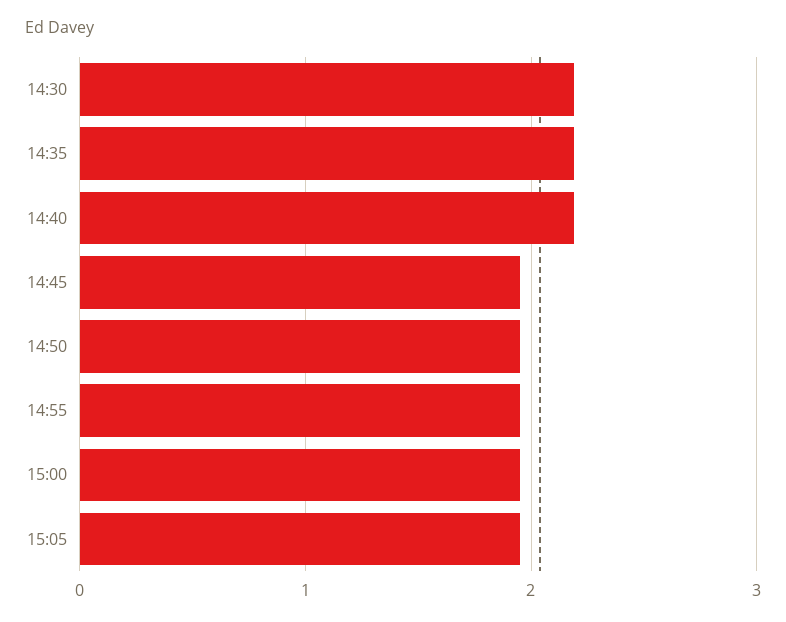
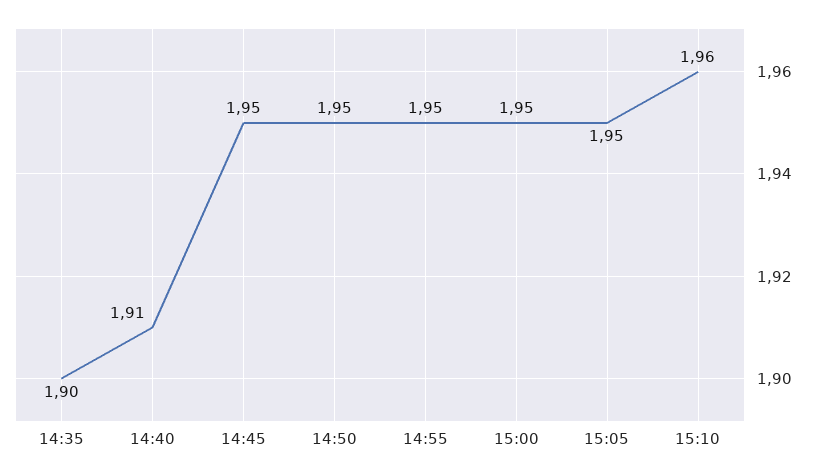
14:30: 2.2 -> none
14:35: 2.2 -> 1.9
14:40: 2.2 -> 1.91
15:10: none -> 1.96

